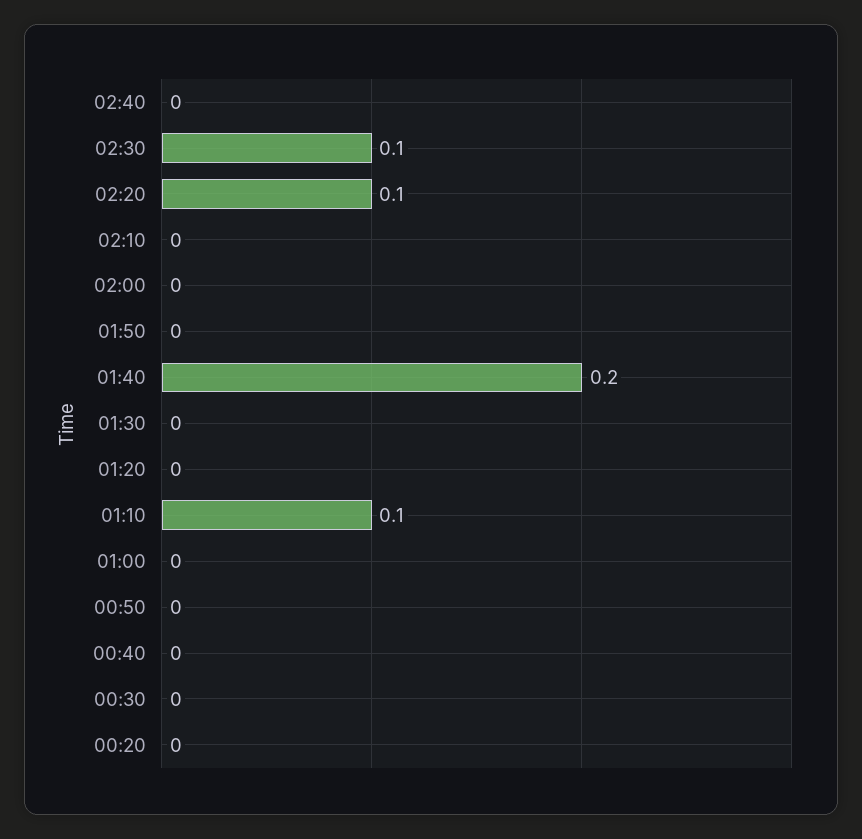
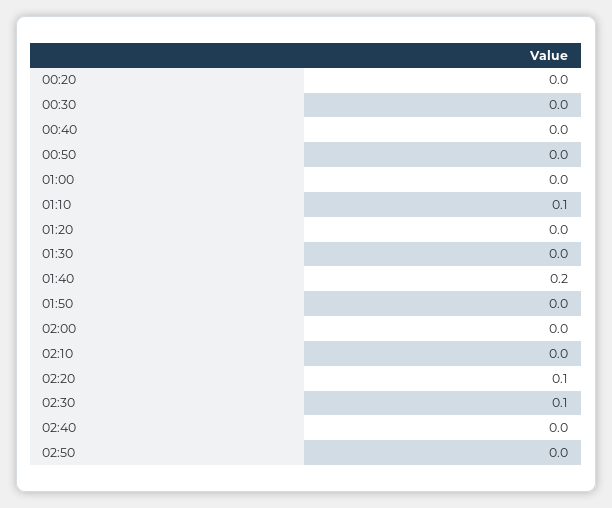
02:50: none -> 0

